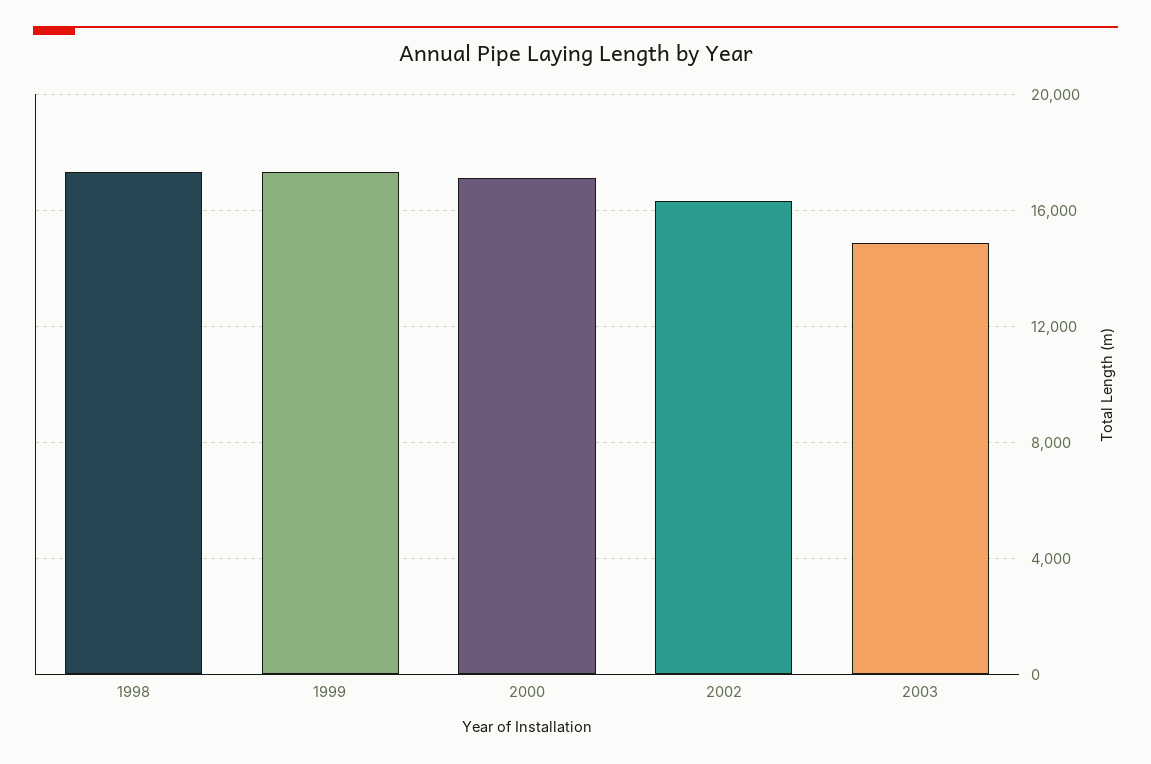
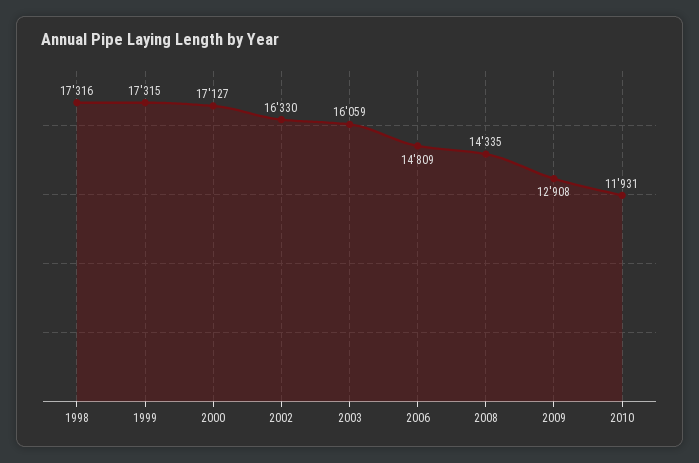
2003: 15000 -> 16059
2006: none -> 14809
2008: none -> 14335
2009: none -> 12908
2010: none -> 11931

